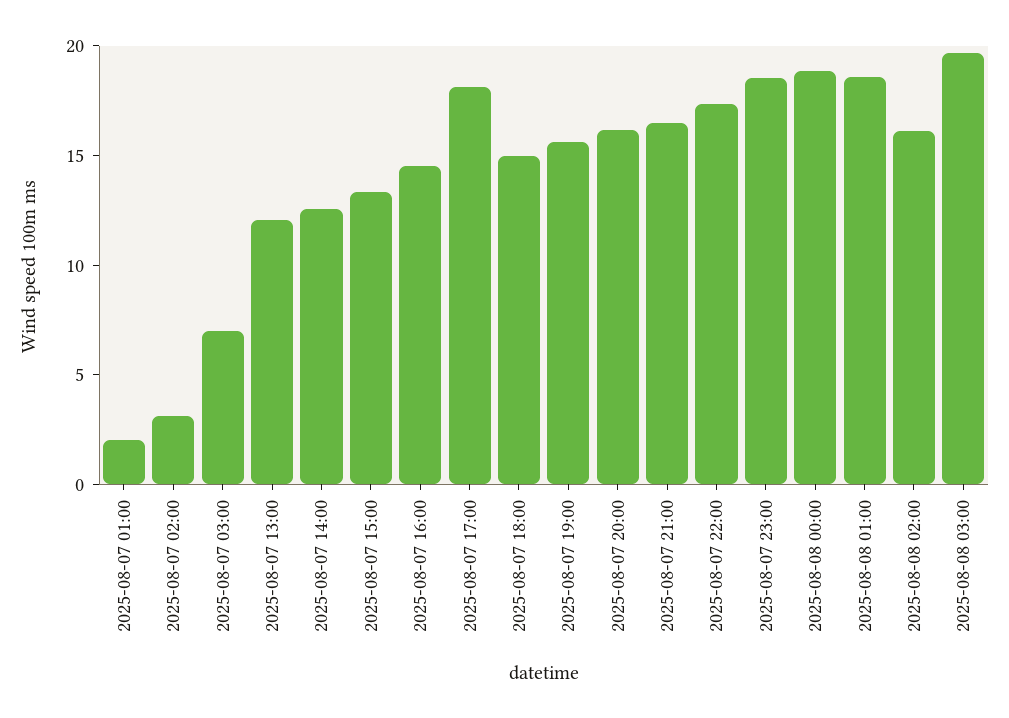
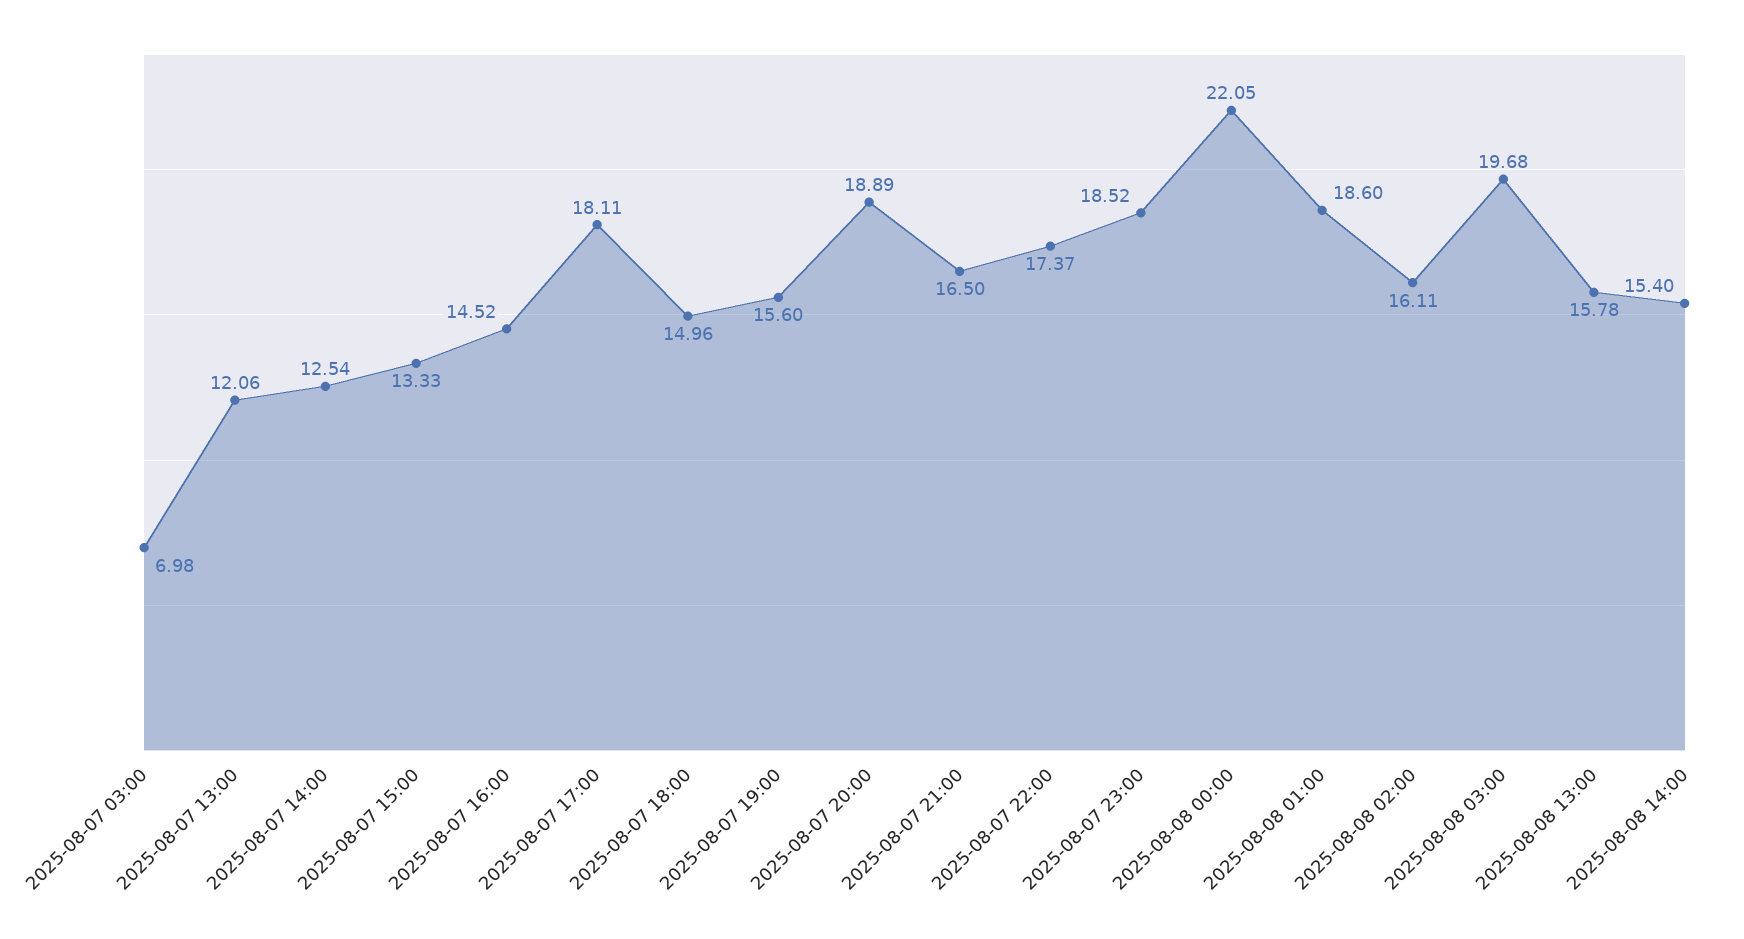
2025-08-07 01:00: 2 -> none
2025-08-07 02:00: 3 -> none
2025-08-07 20:00: 16 -> 18.89
2025-08-08 00:00: 19 -> 22.05
2025-08-08 13:00: none -> 15.78
2025-08-08 14:00: none -> 15.4

